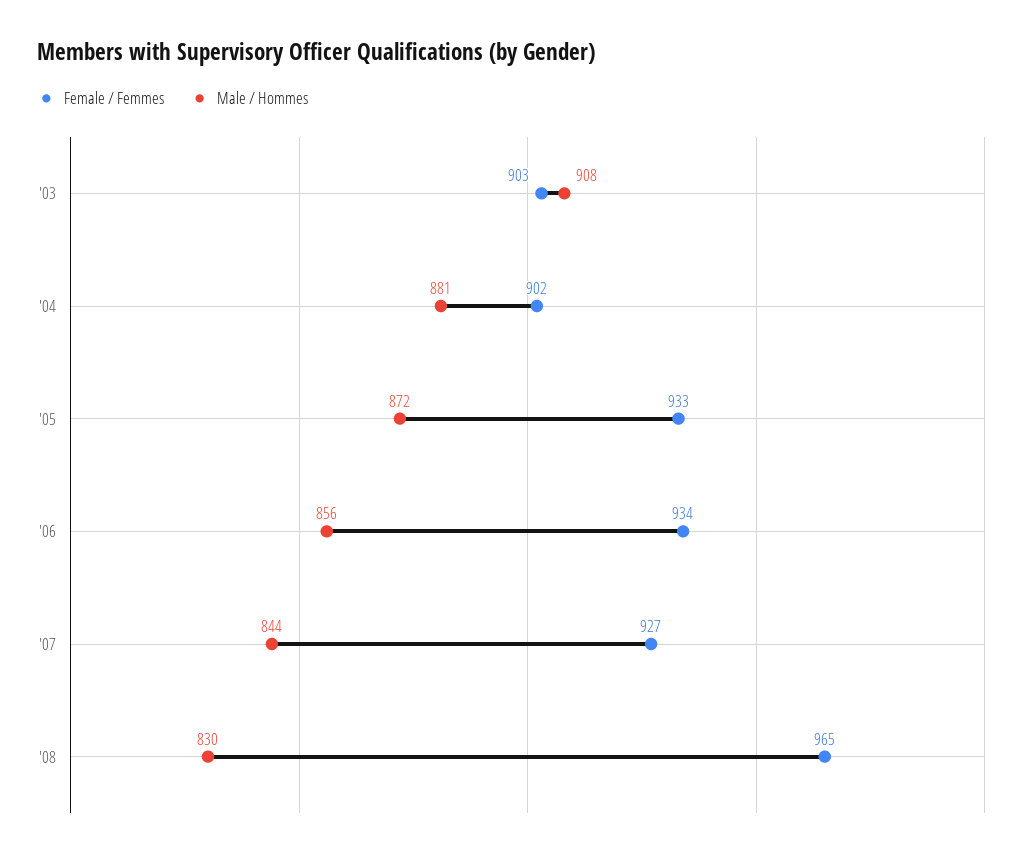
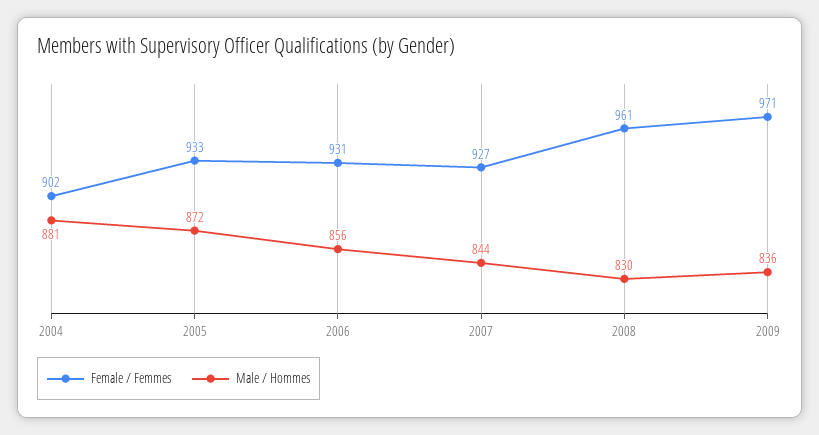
Female / Femmes, '03: 903 -> none
Male / Hommes, '03: 908 -> none
Female / Femmes, '06: 934 -> 931
Female / Femmes, '08: 965 -> 961
Female / Femmes, 2009: none -> 971
Male / Hommes, 2009: none -> 836

